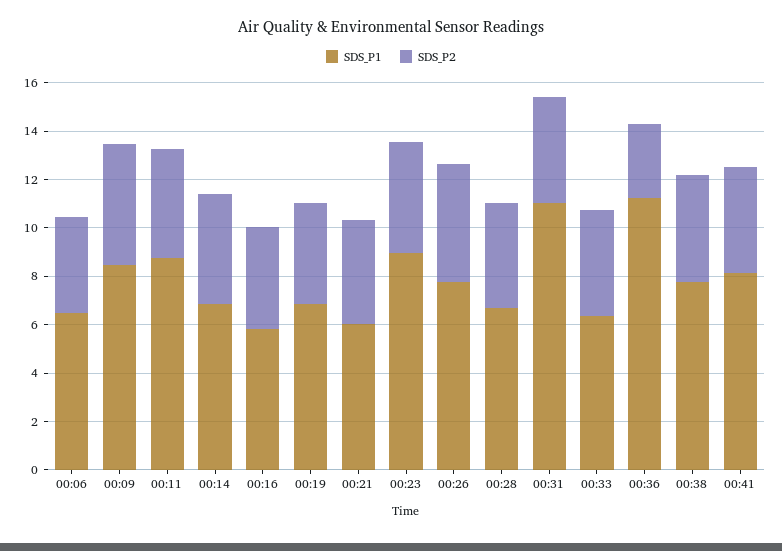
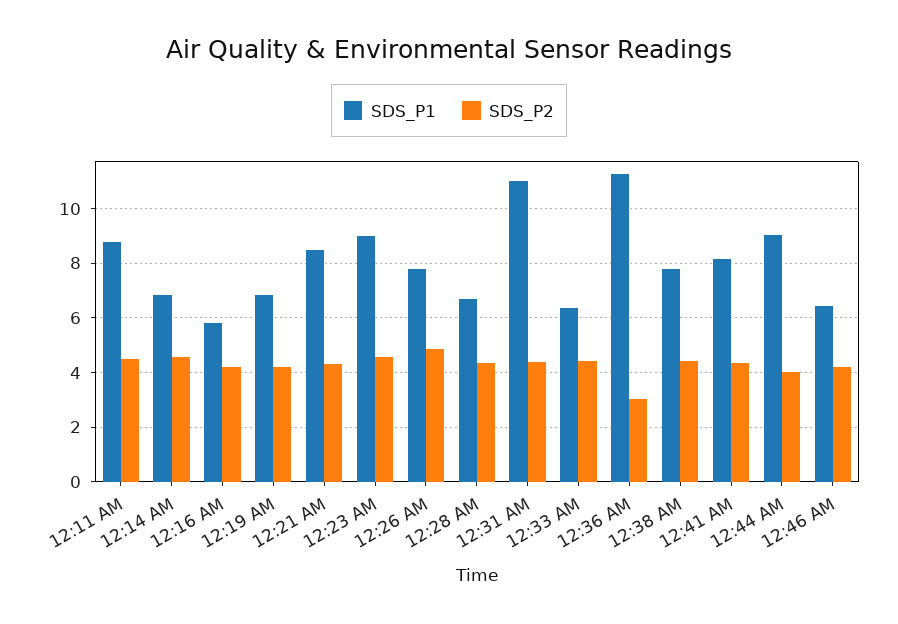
SDS_P1, 00:06: 6.5 -> none
SDS_P2, 00:06: 4 -> none
SDS_P1, 00:09: 8.5 -> none
SDS_P2, 00:09: 5 -> none
SDS_P1, 00:21: 6 -> 8.5
SDS_P1, 12:44 AM: none -> 9
SDS_P2, 12:44 AM: none -> 4
SDS_P1, 12:46 AM: none -> 6.5
SDS_P2, 12:46 AM: none -> 4.25

